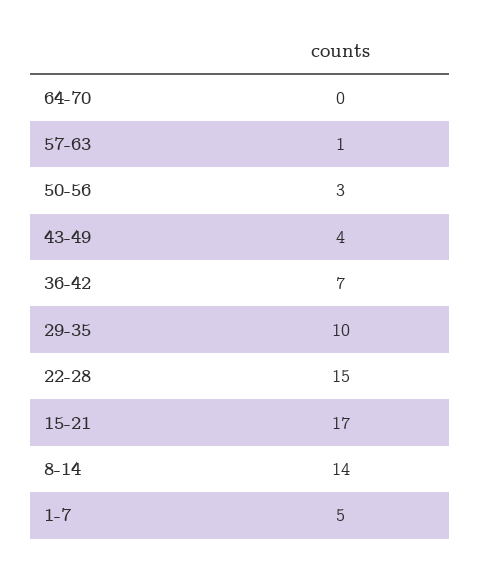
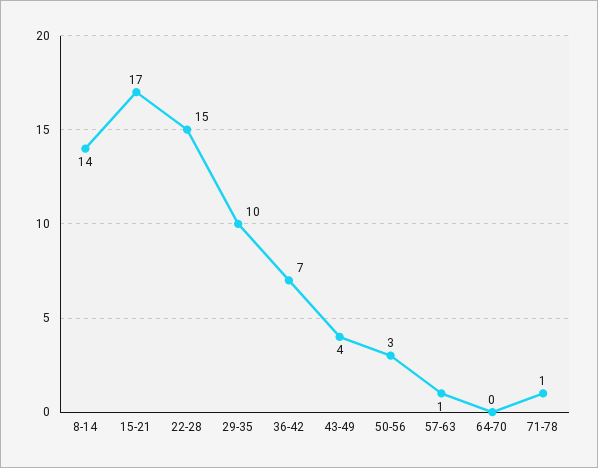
1-7: 5 -> none
71-78: none -> 1

